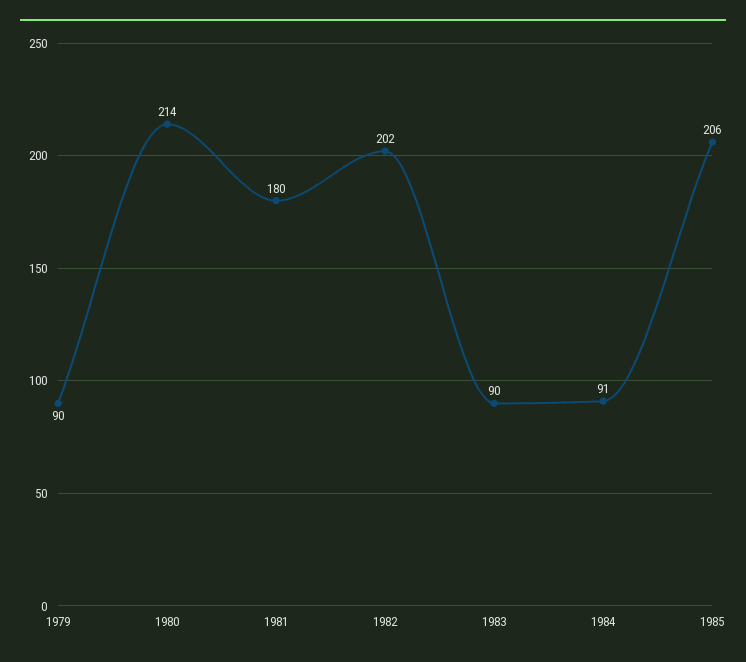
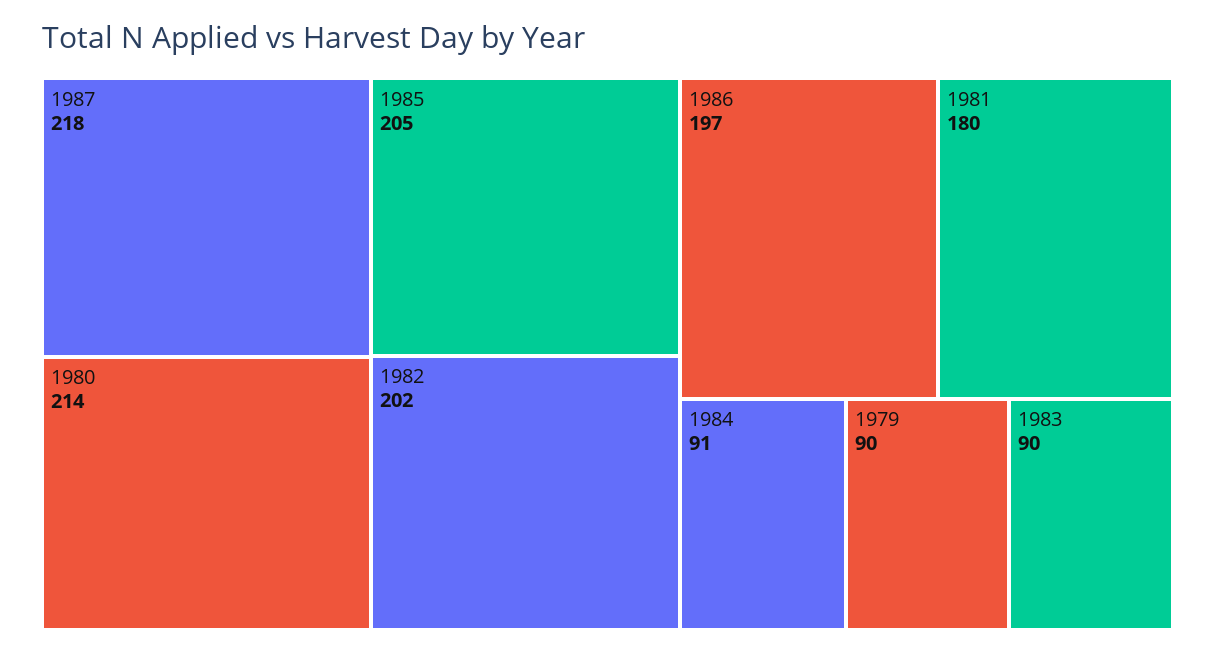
1985: 206 -> 205
1987: none -> 218
1986: none -> 197

